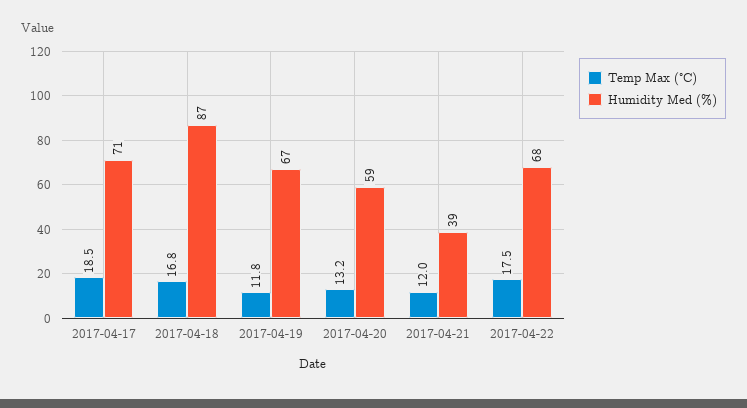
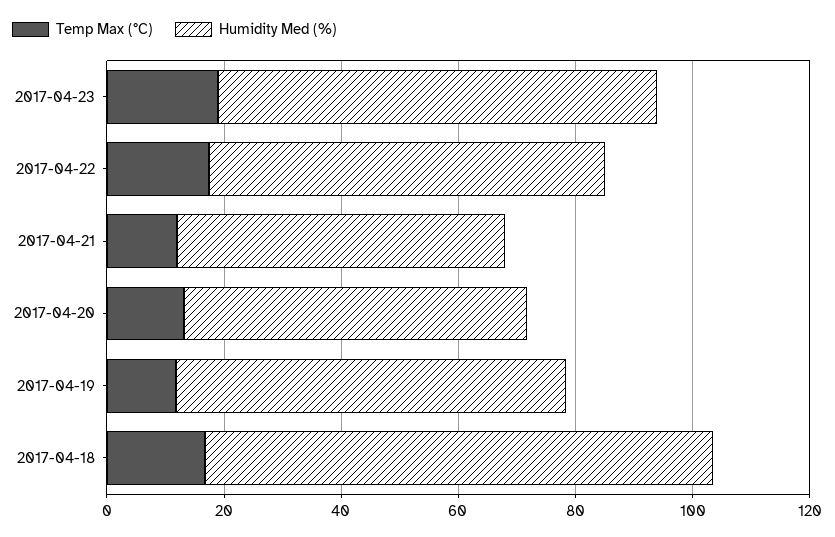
Temp Max (°C), 2017-04-17: 18.5 -> none
Humidity Med (%), 2017-04-17: 71 -> none
Humidity Med (%), 2017-04-21: 39 -> 55
Temp Max (°C), 2017-04-23: none -> 20
Humidity Med (%), 2017-04-23: none -> 75

